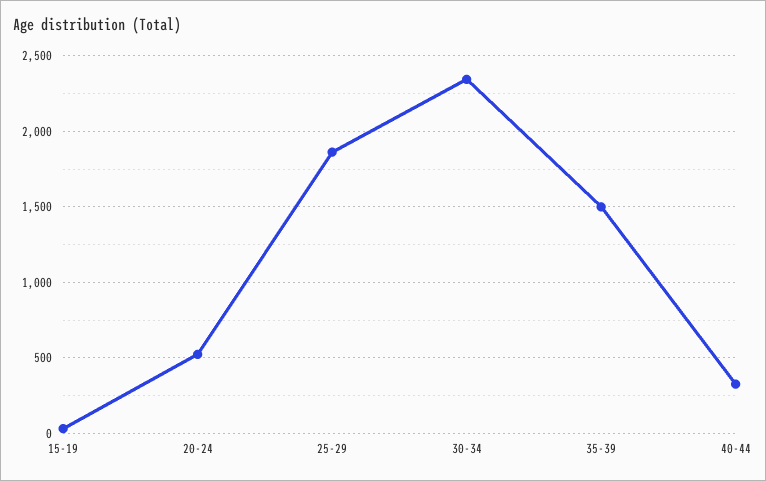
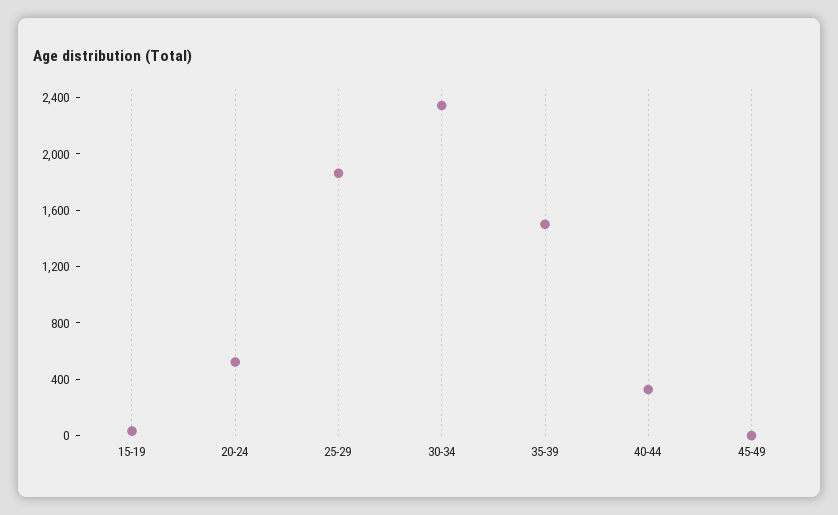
45-49: none -> 0

